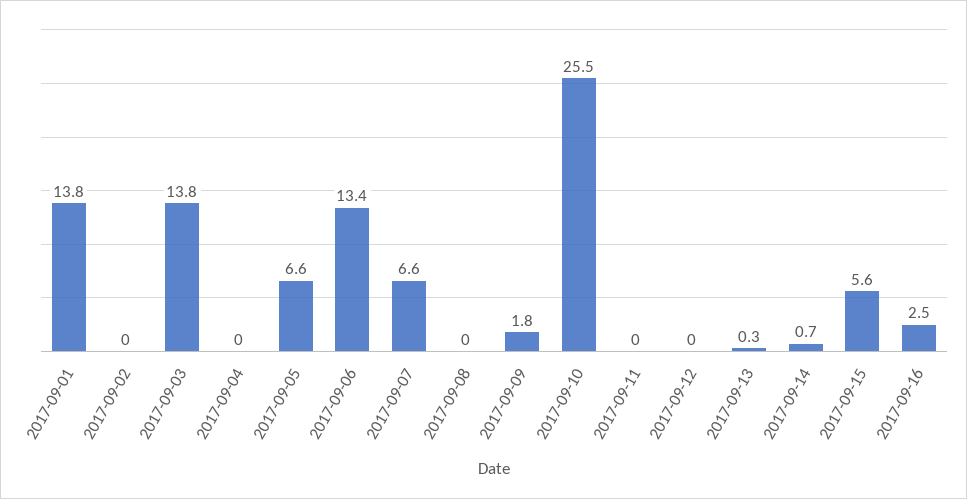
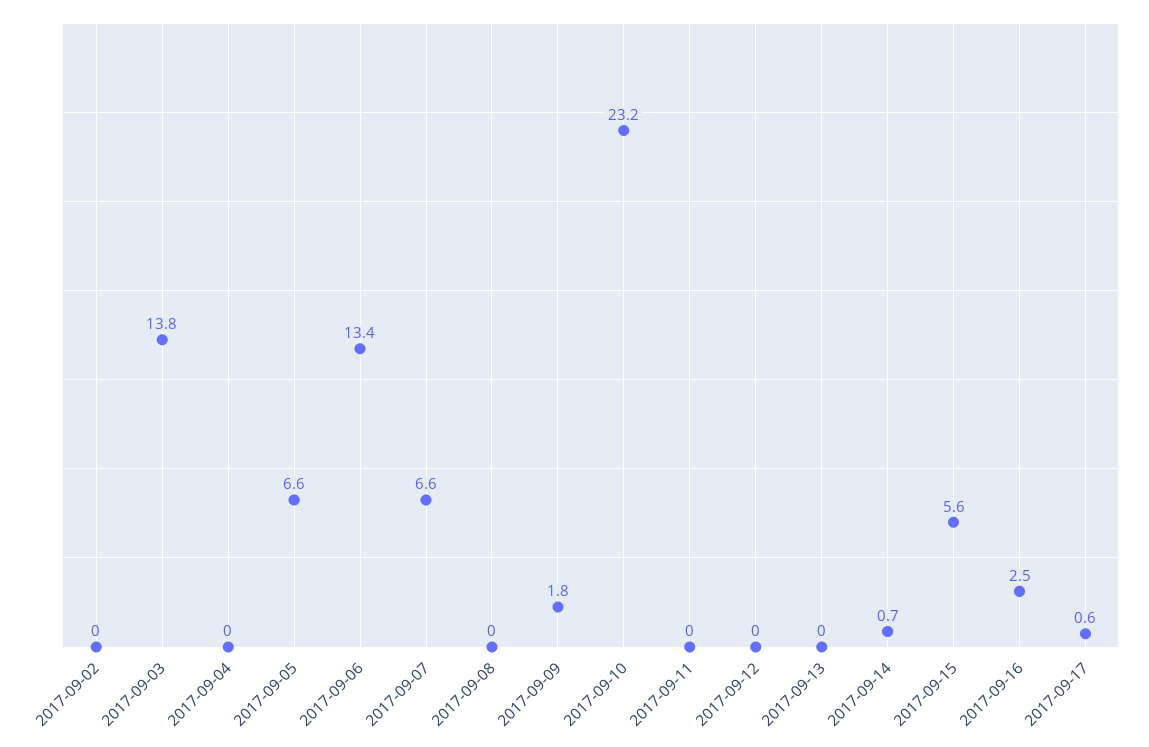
2017-09-01: 13.8 -> none
2017-09-10: 25.5 -> 23.2
2017-09-13: 0.3 -> 0
2017-09-17: none -> 0.6

